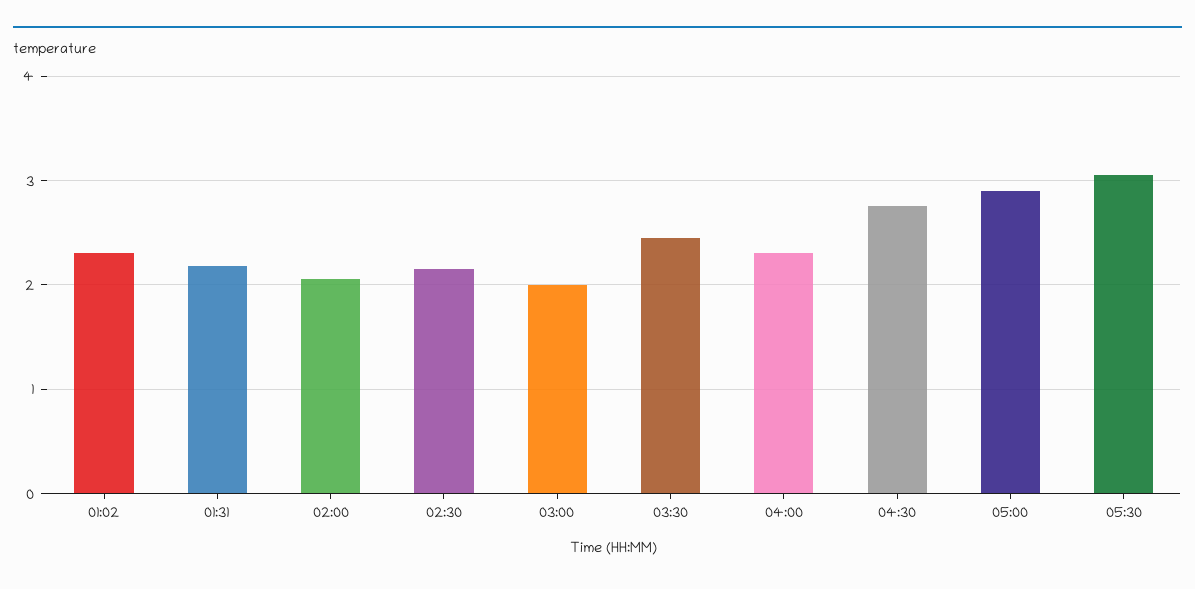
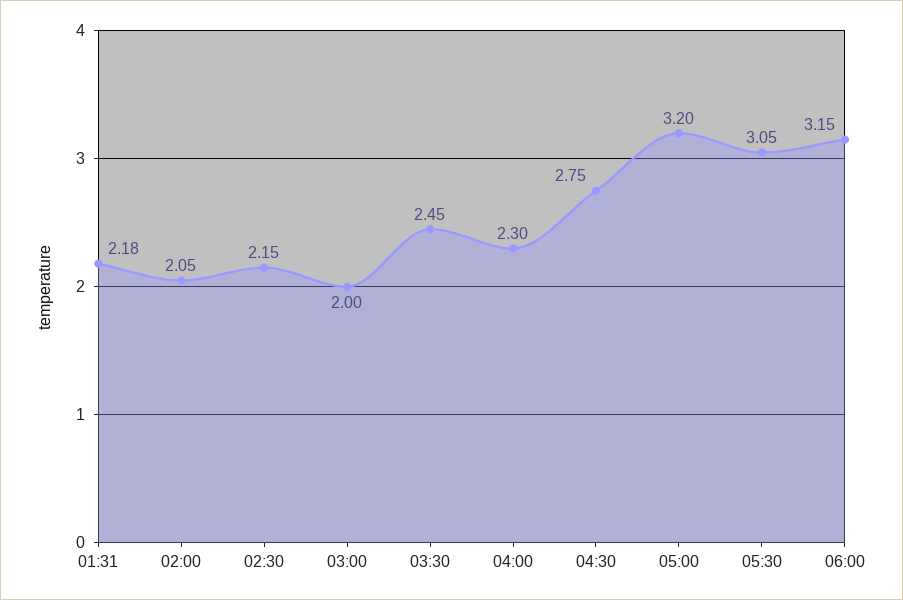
01:02: 2.3 -> none
05:00: 2.9 -> 3.2
06:00: none -> 3.15

